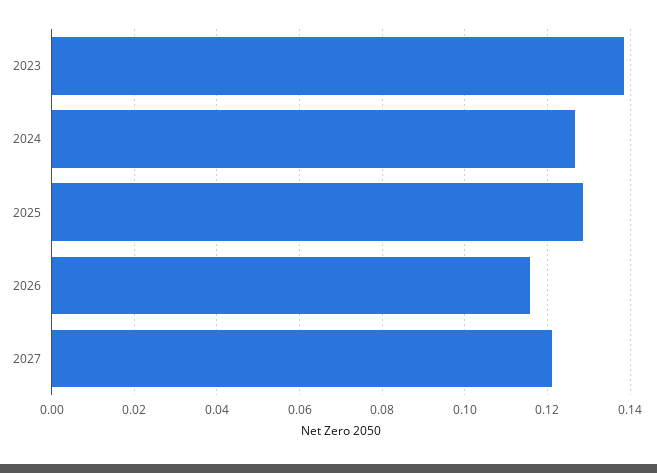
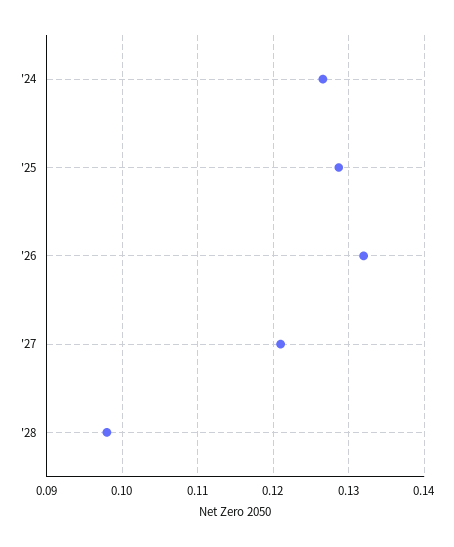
2023: 0.138 -> none
2026: 0.116 -> 0.132
'28: none -> 0.098

